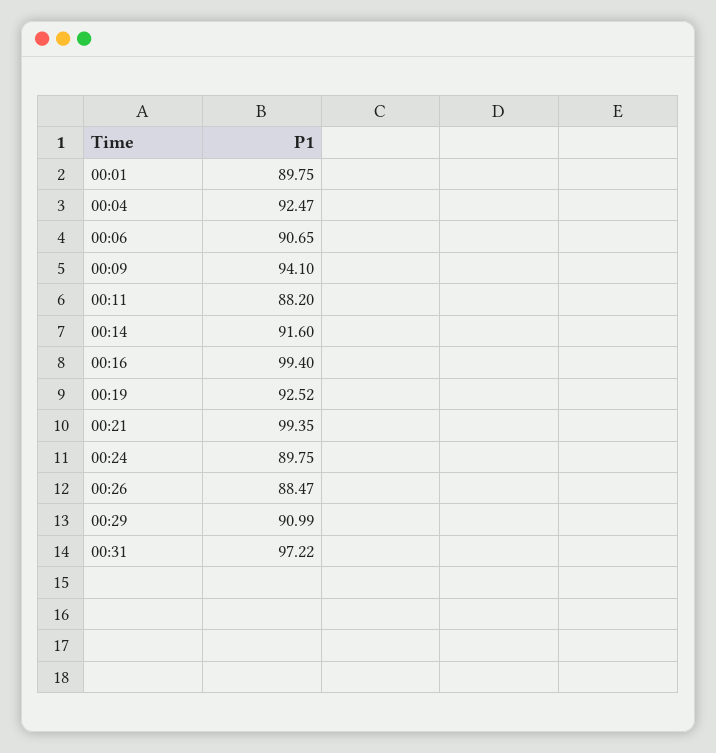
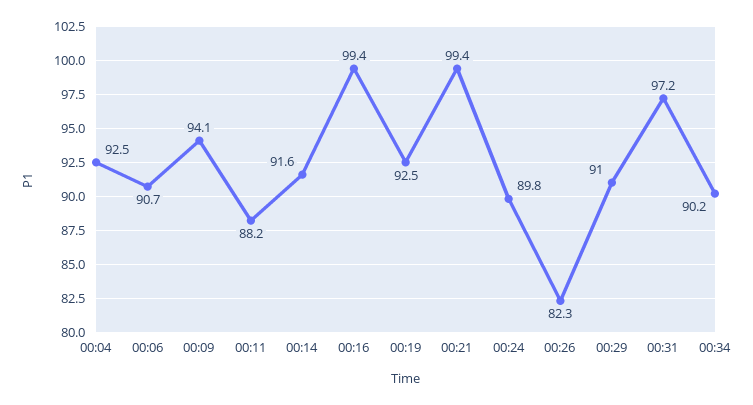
00:01: 89.75 -> none
00:26: 88.47 -> 82.3
00:34: none -> 90.2

